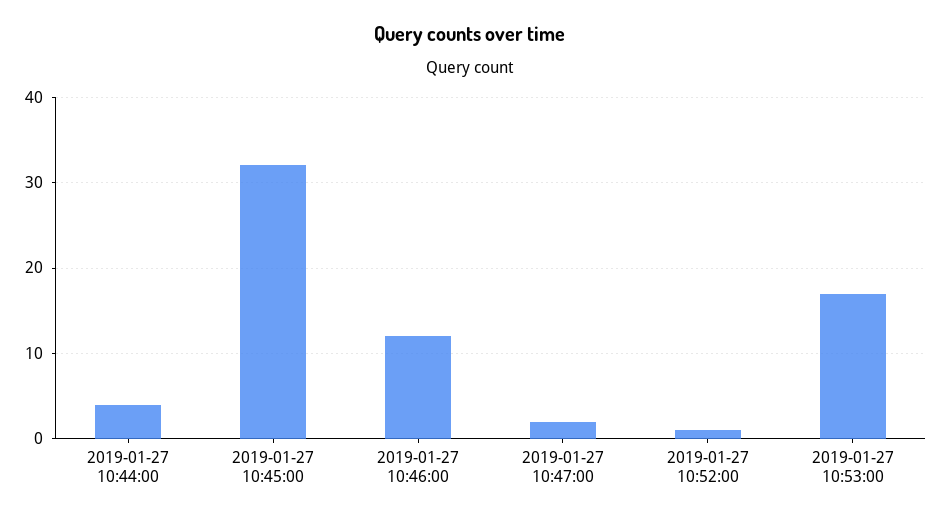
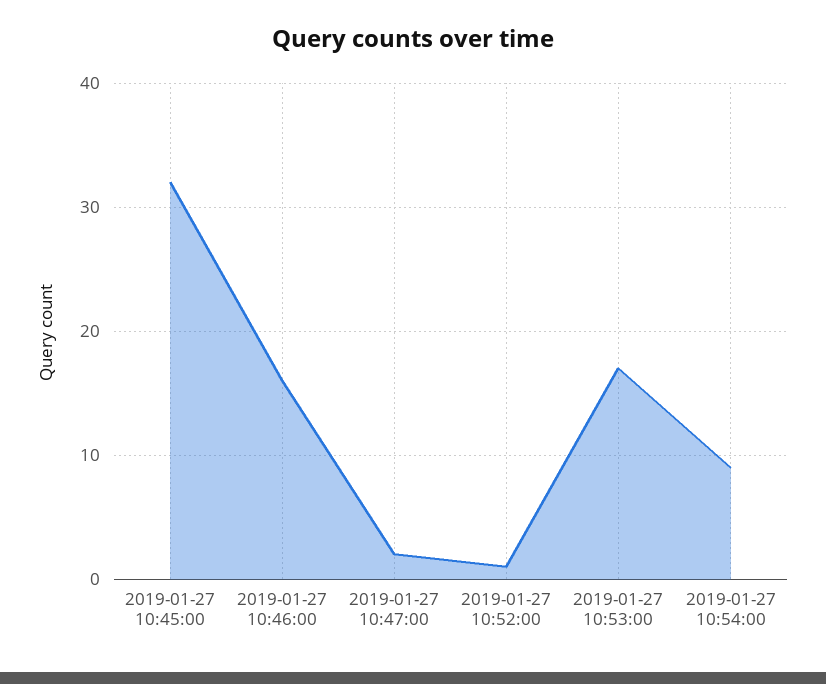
2019-01-27 10:44:00: 4 -> none
2019-01-27 10:46:00: 12 -> 16
2019-01-27 10:54:00: none -> 9

